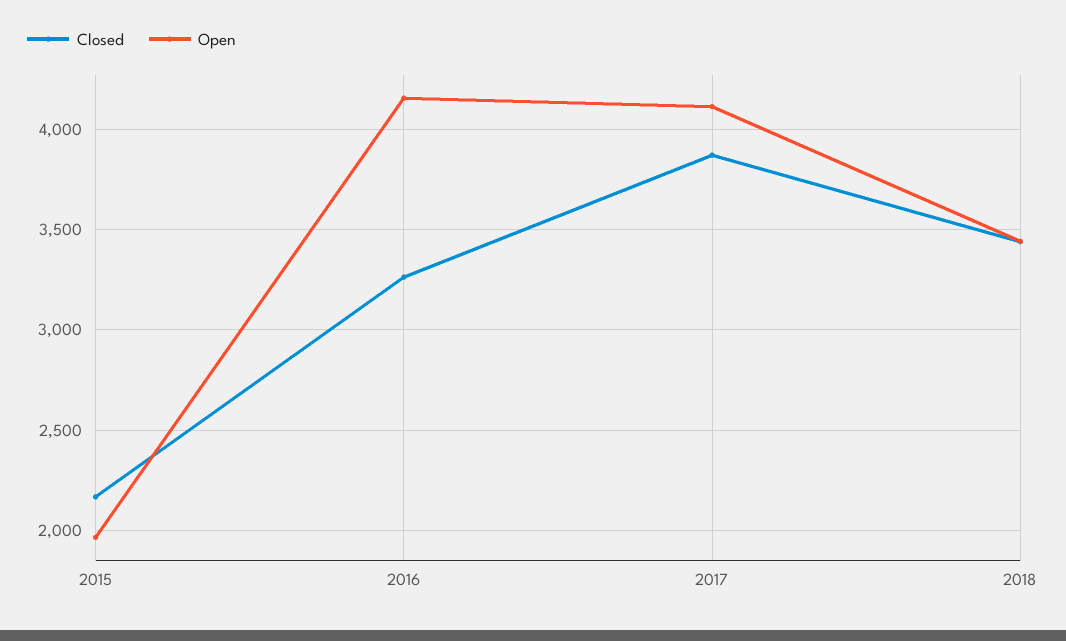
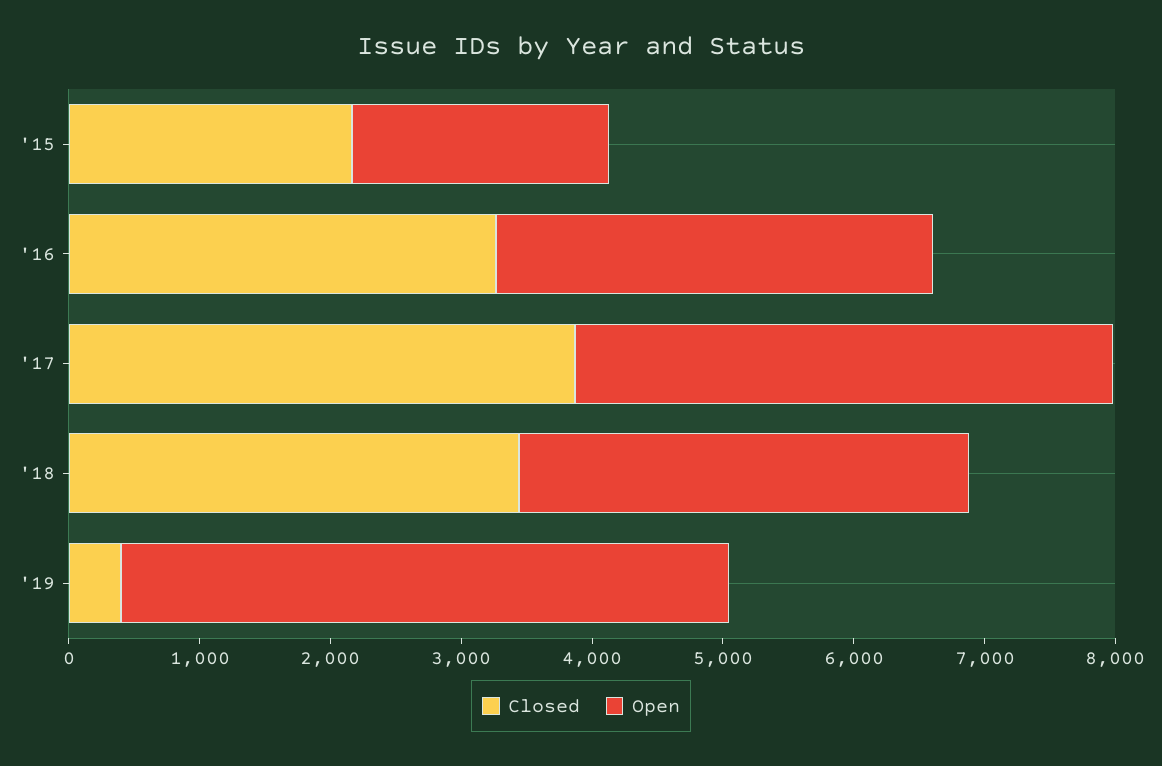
Open, 2016: 4150 -> 3400
Closed, '19: none -> 400
Open, '19: none -> 4600

